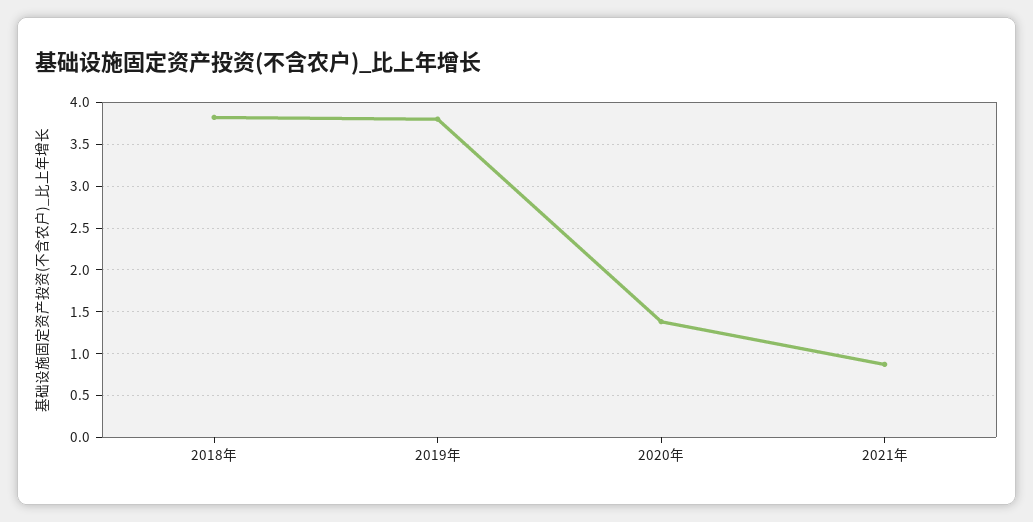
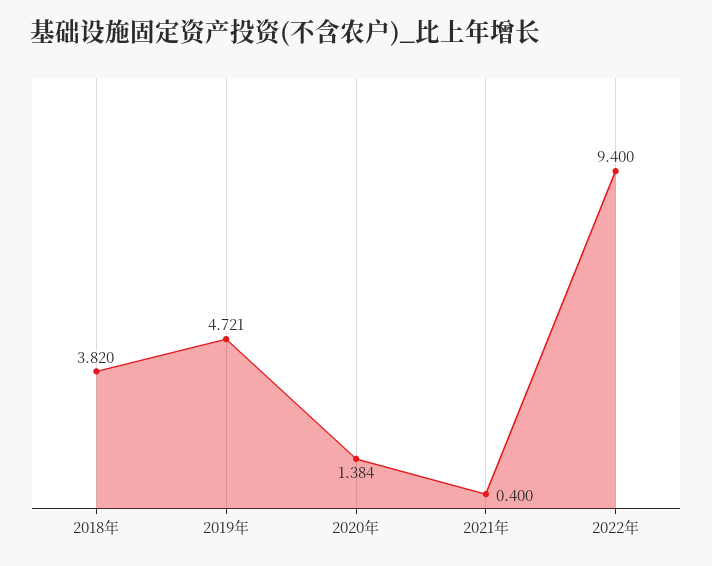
2019年: 3.8 -> 4.721
2021年: 0.9 -> 0.4
2022年: none -> 9.4

